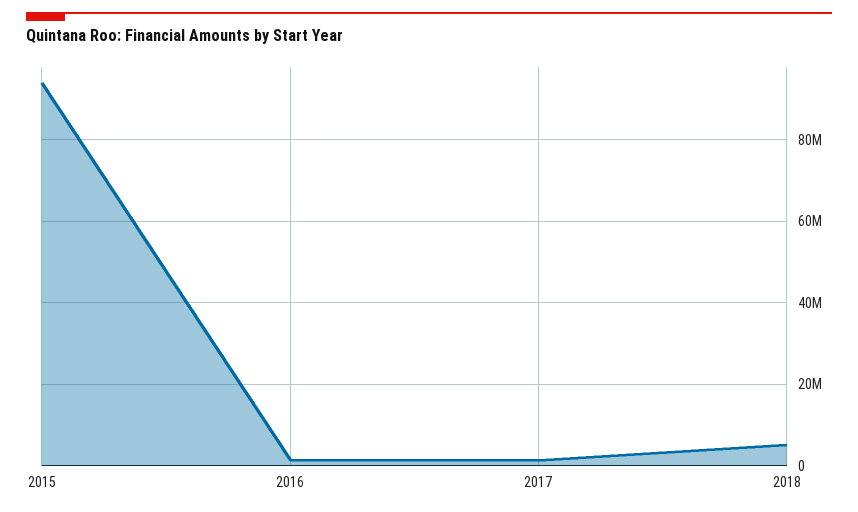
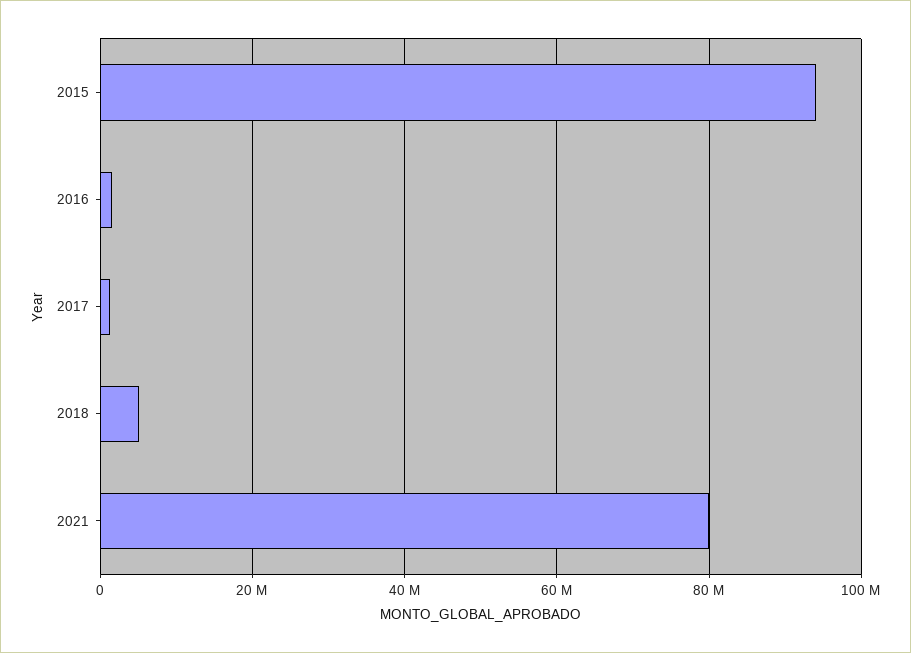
2021: none -> 80000000

